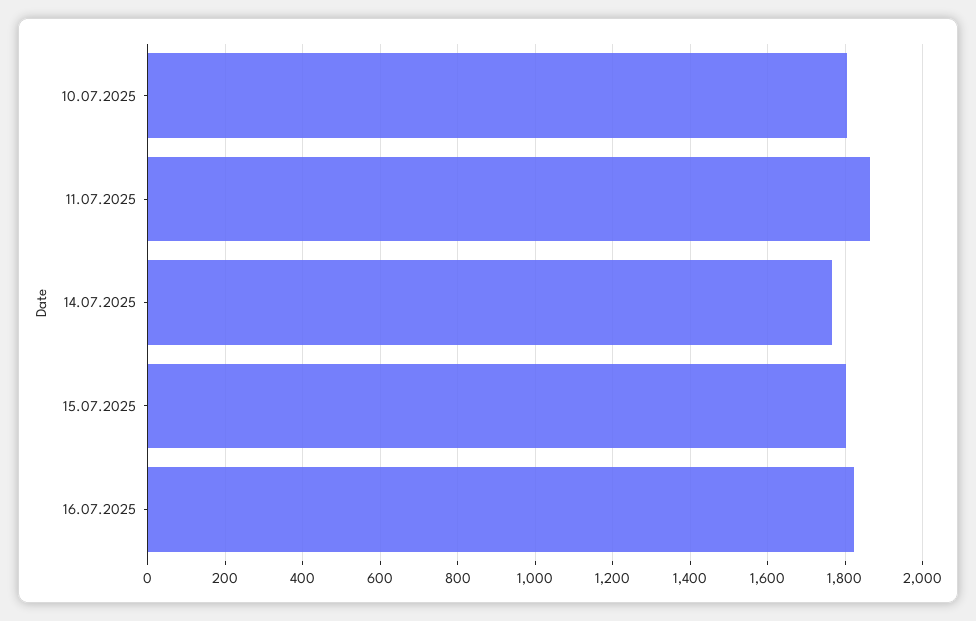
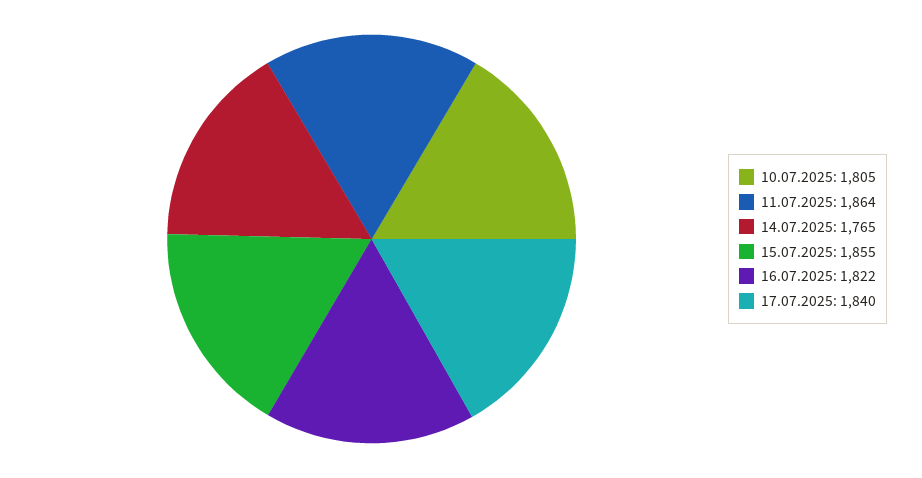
15.07.2025: 1800 -> 1855
17.07.2025: none -> 1840

